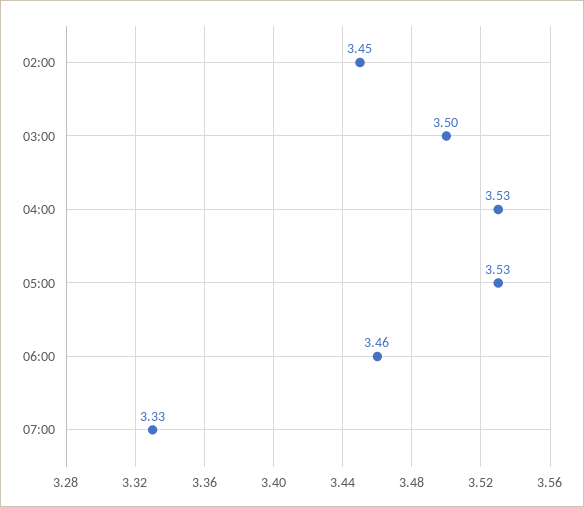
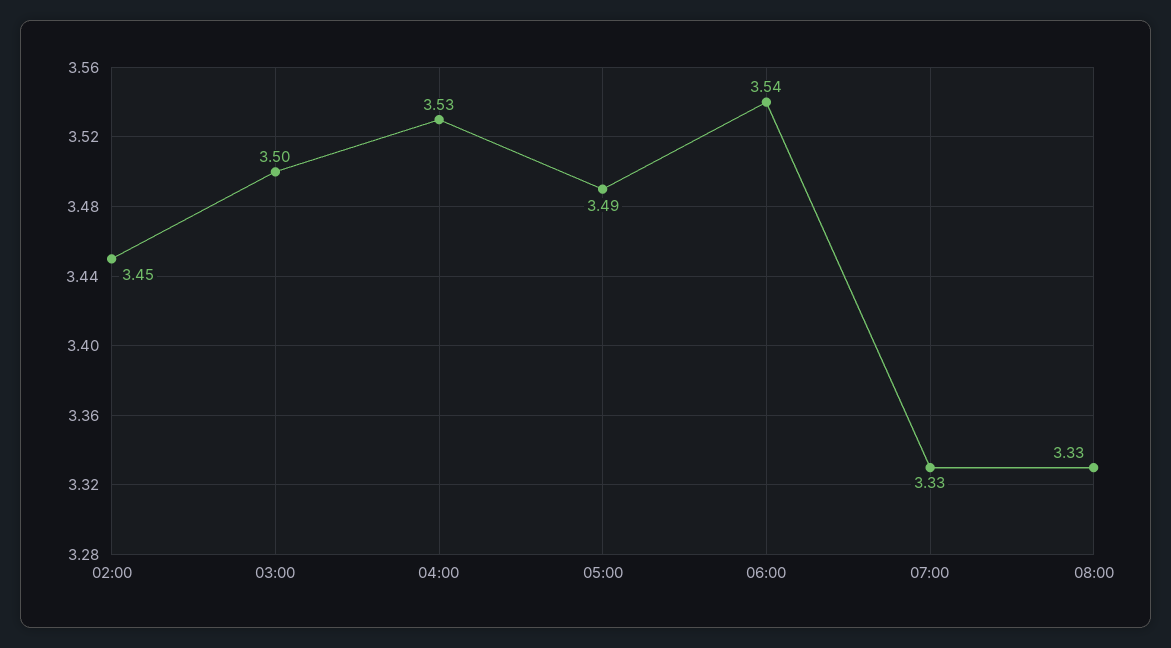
05:00: 3.53 -> 3.49
06:00: 3.46 -> 3.54
08:00: none -> 3.33

